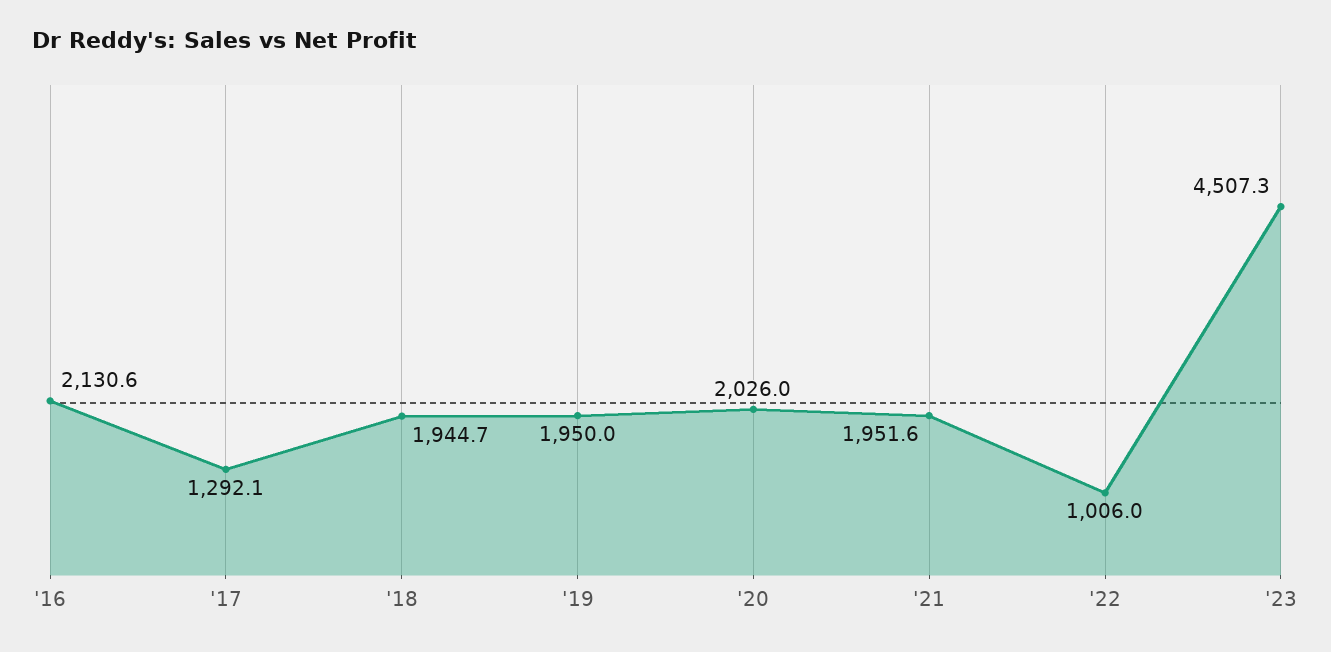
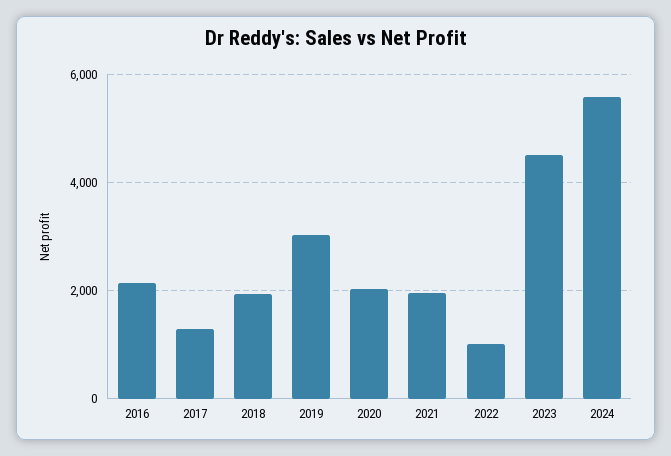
'19: 1950 -> 3000
2024: none -> 5600

